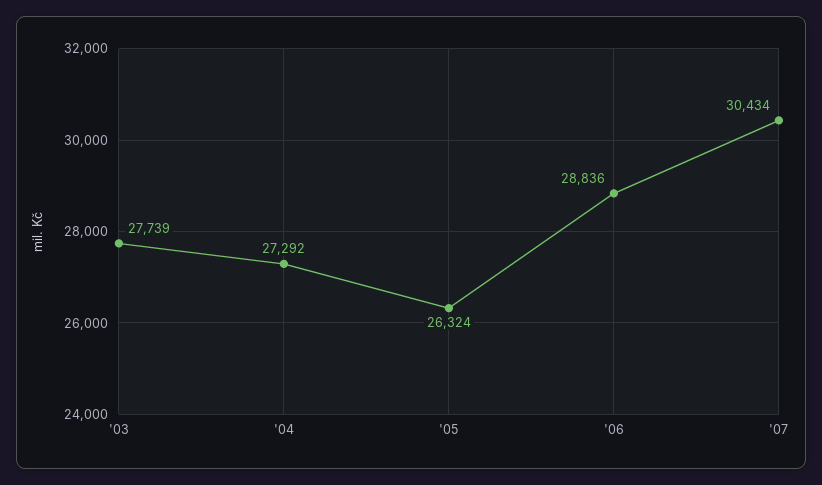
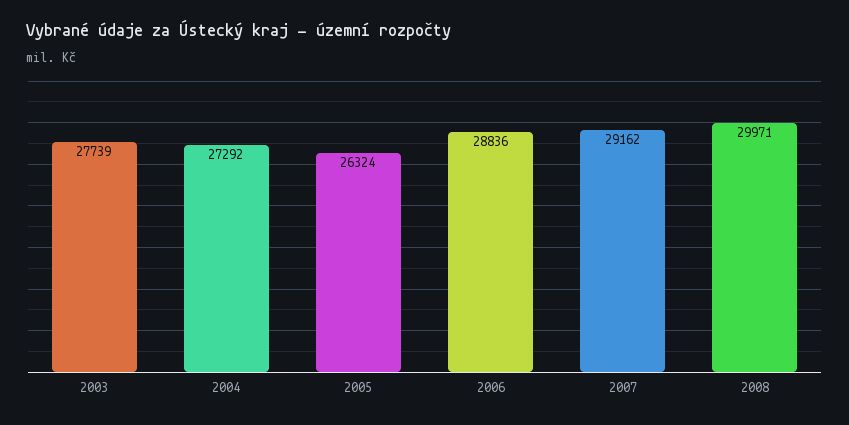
'07: 30434 -> 29162
2008: none -> 29971

